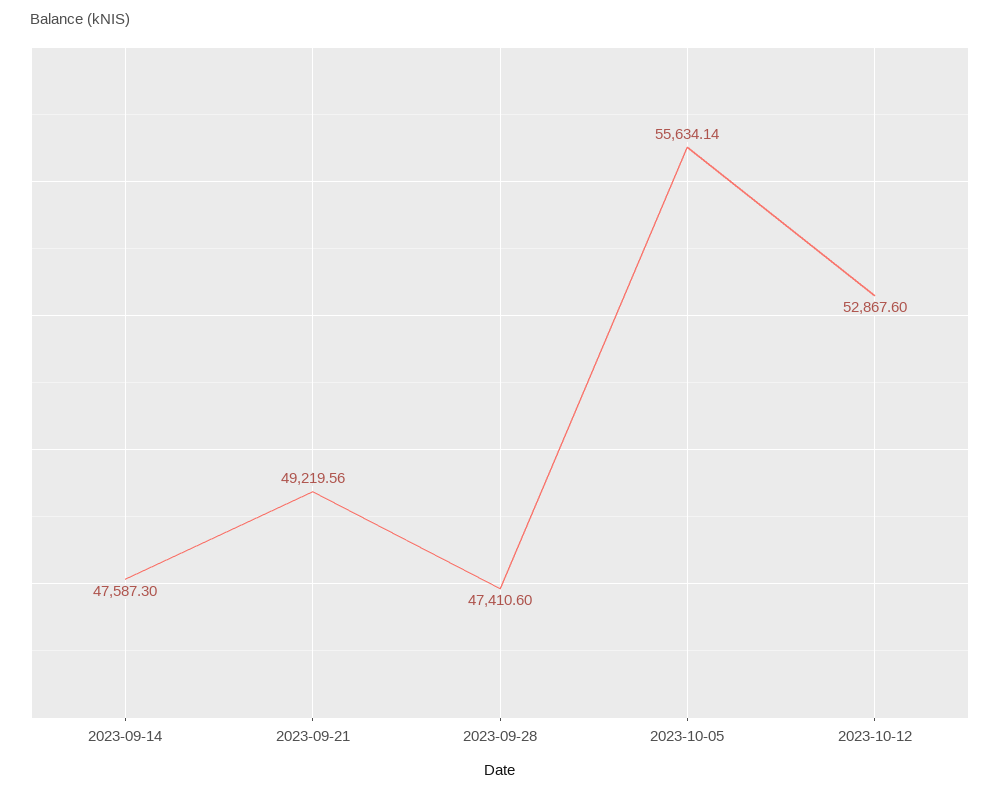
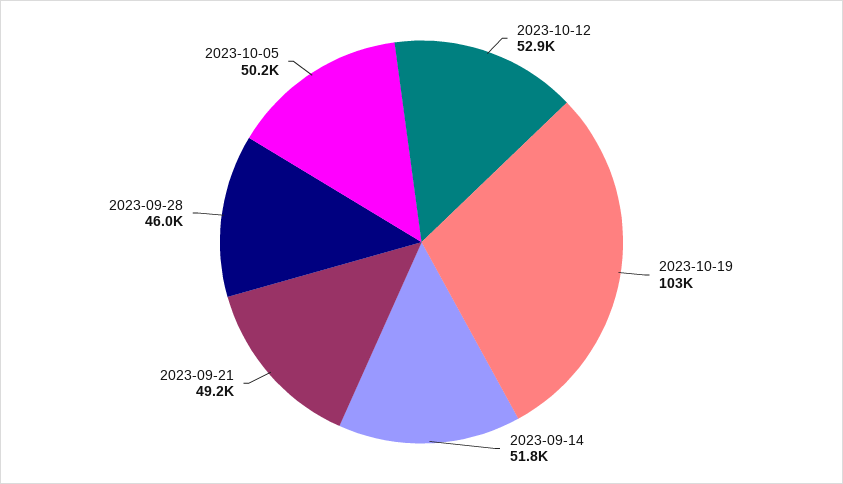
2023-09-14: 47587.3 -> 51800
2023-09-28: 47410.6 -> 46000
2023-10-05: 55634.14 -> 50200
2023-10-19: none -> 103000

